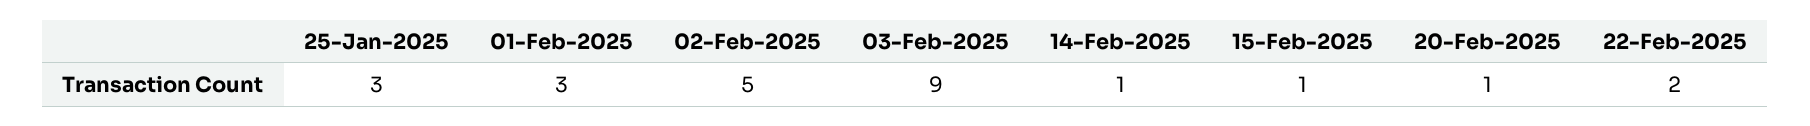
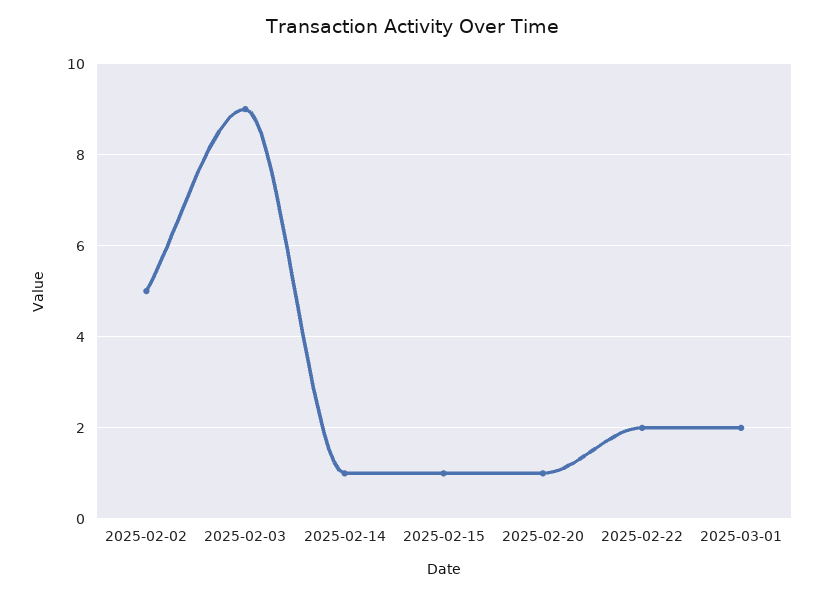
25-Jan-2025: 3 -> none
01-Feb-2025: 3 -> none
2025-03-01: none -> 2

